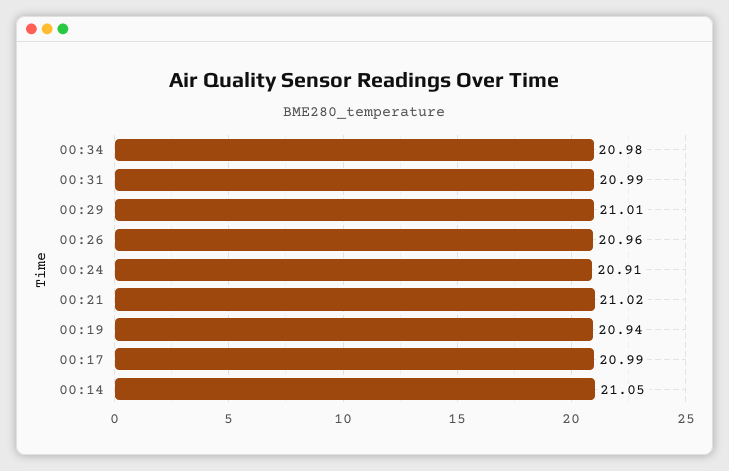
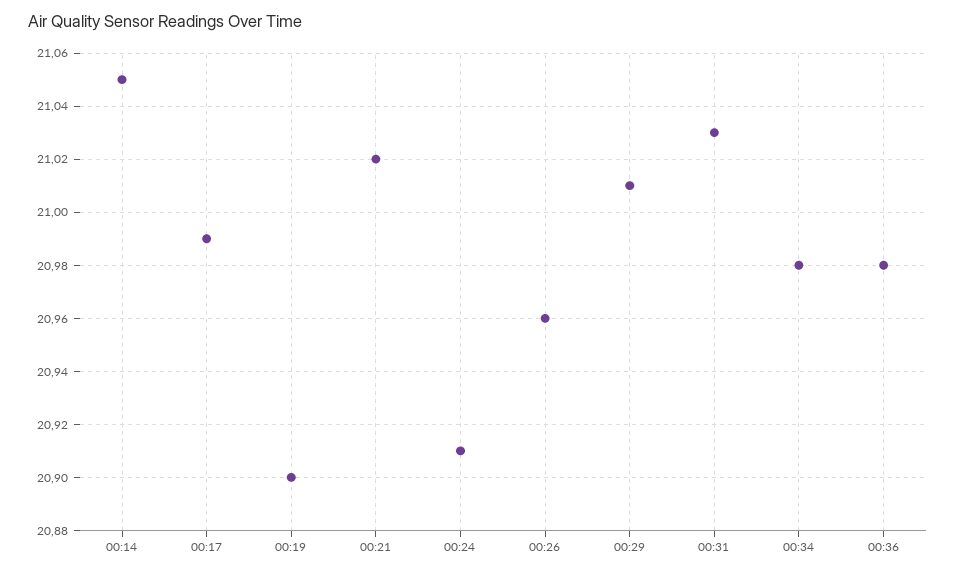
00:31: 20.99 -> 21.03
00:19: 20.94 -> 20.9
00:36: none -> 20.98

